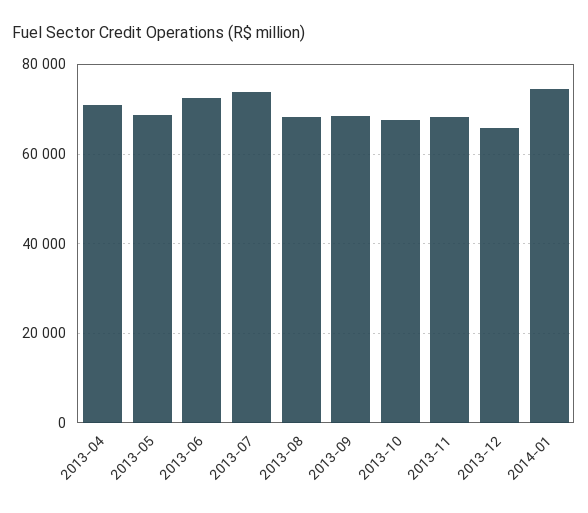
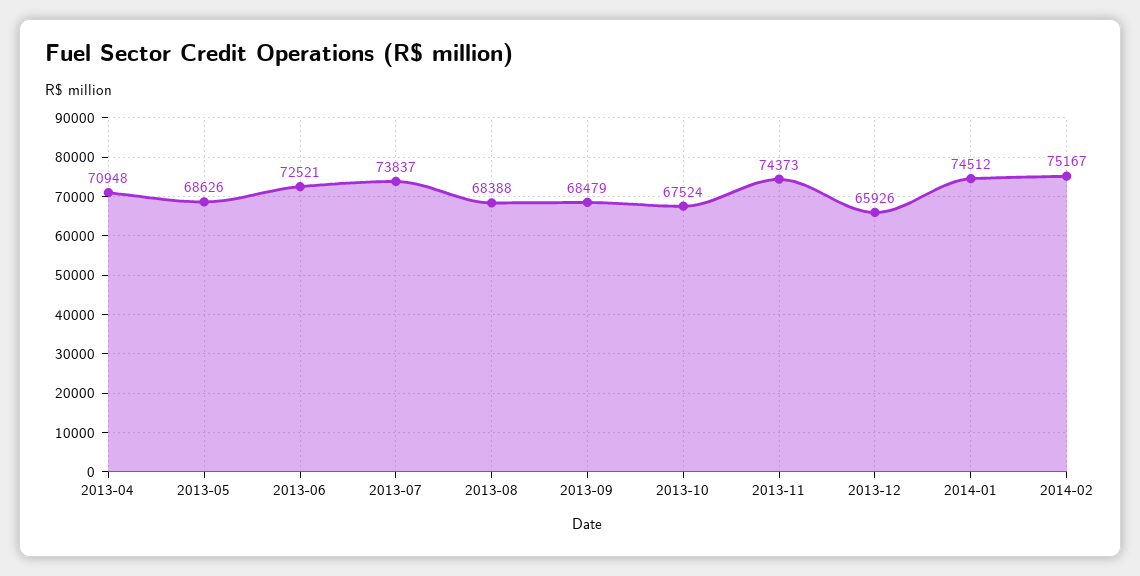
2013-11: 68000 -> 74373
2014-02: none -> 75167

